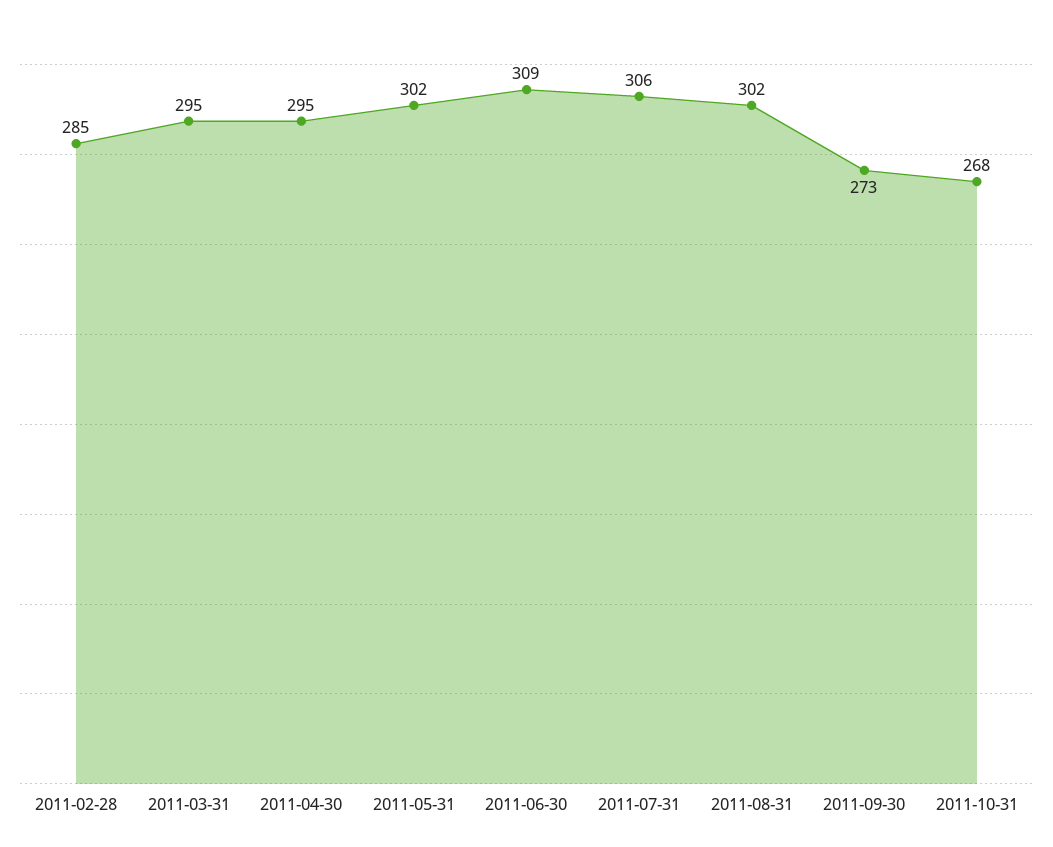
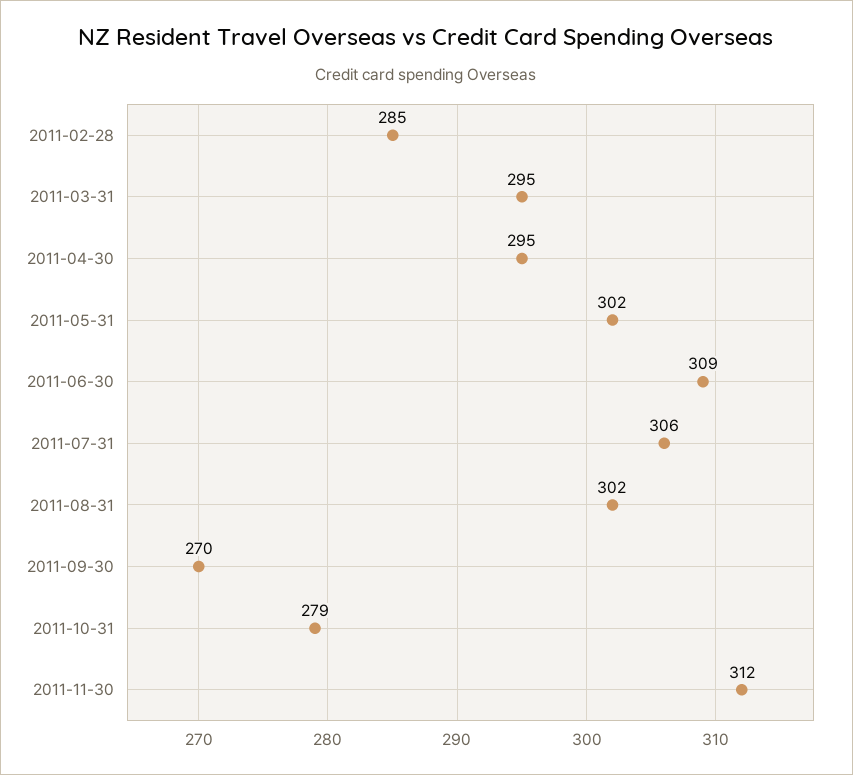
2011-09-30: 273 -> 270
2011-10-31: 268 -> 279
2011-11-30: none -> 312

